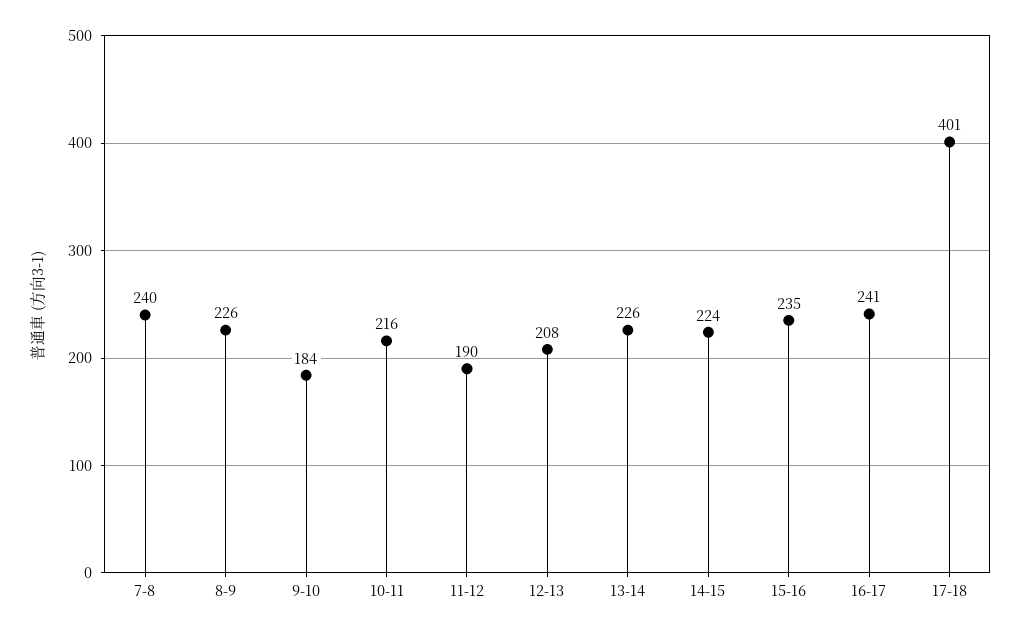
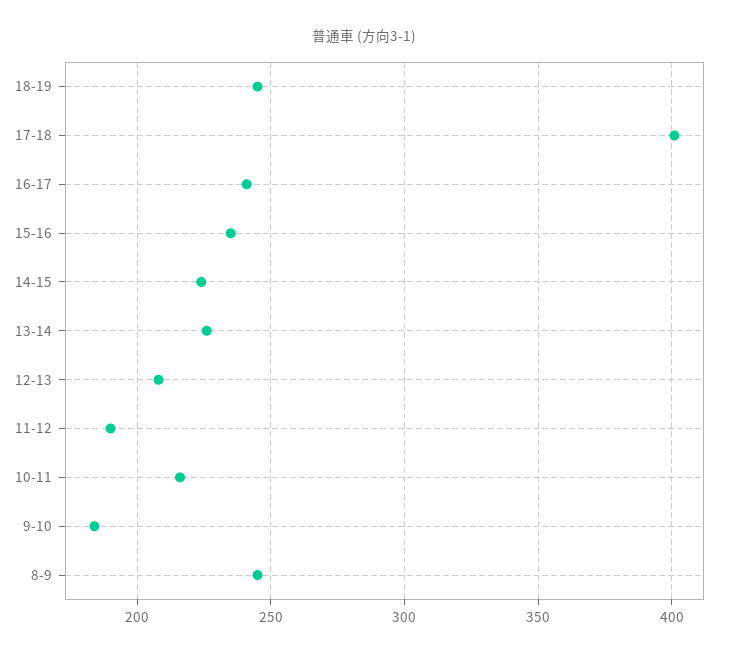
7-8: 240 -> none
8-9: 226 -> 245
18-19: none -> 245

